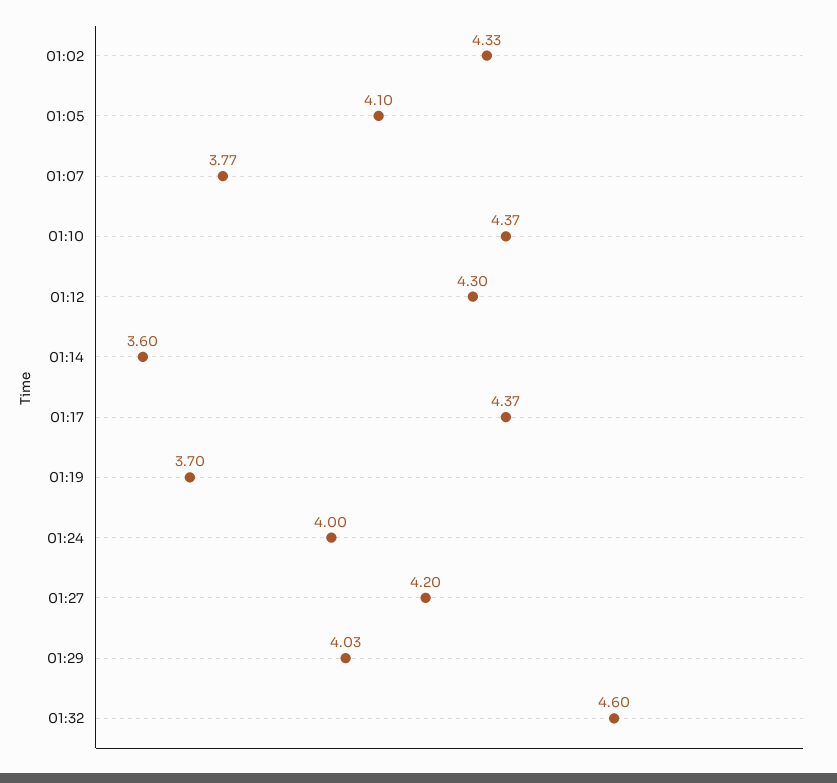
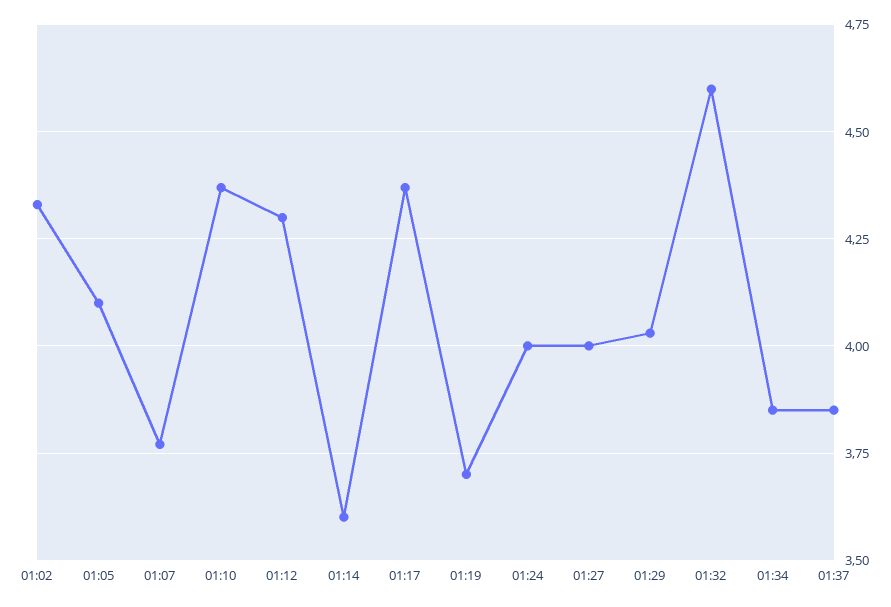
01:27: 4.2 -> 4
01:34: none -> 3.85
01:37: none -> 3.85

